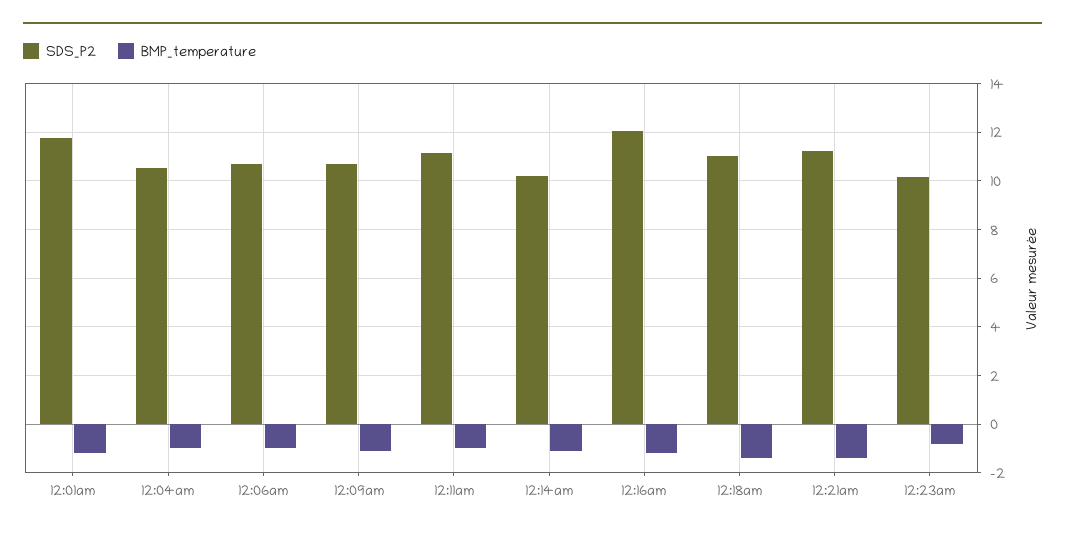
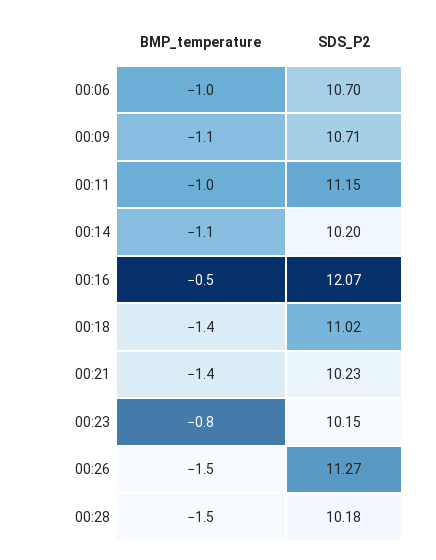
SDS_P2, 12:01am: 11.75 -> none
BMP_temperature, 12:01am: -1.25 -> none
SDS_P2, 12:04am: 10.5 -> none
BMP_temperature, 12:04am: -1 -> none
BMP_temperature, 12:16am: -1.25 -> -0.5
SDS_P2, 12:21am: 11.25 -> 10.23
BMP_temperature, 00:26: none -> -1.5
SDS_P2, 00:26: none -> 11.27
BMP_temperature, 00:28: none -> -1.5
SDS_P2, 00:28: none -> 10.18

